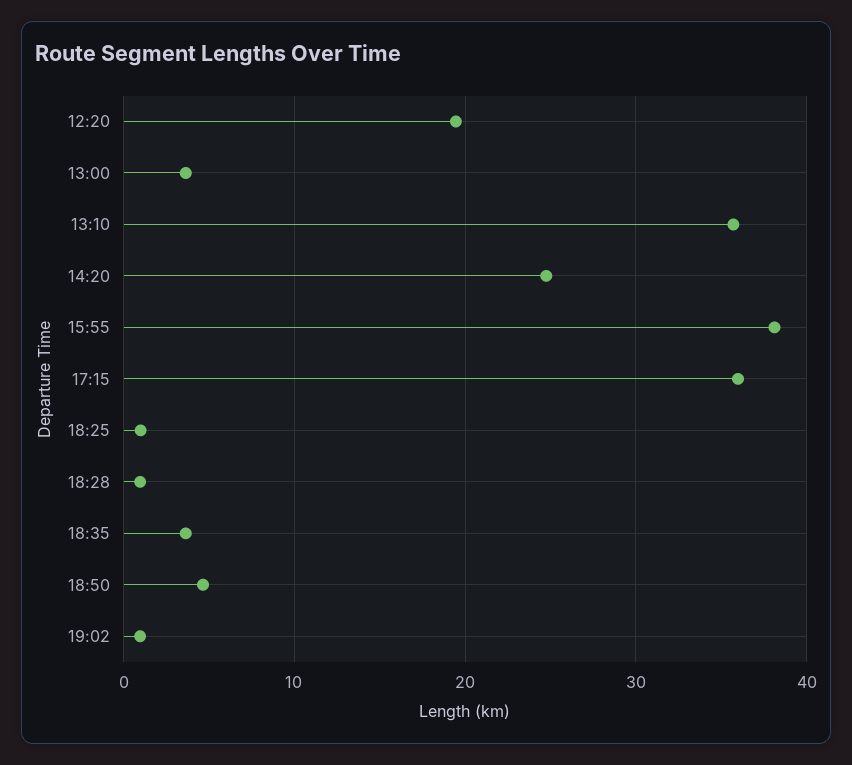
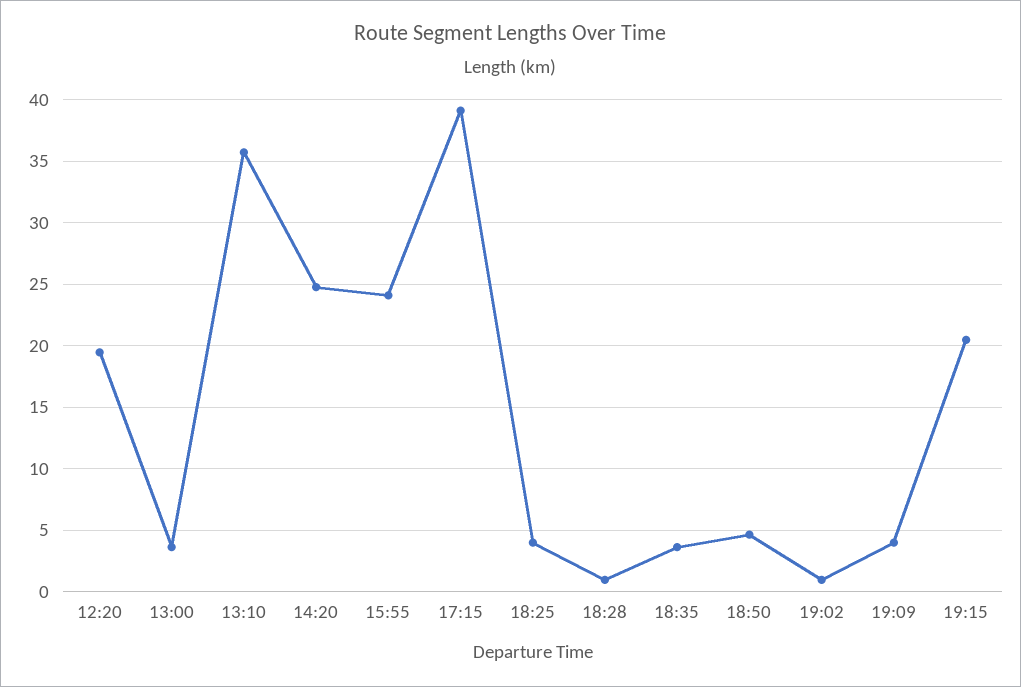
15:55: 38 -> 24
17:15: 36 -> 39
18:25: 1 -> 4
19:09: none -> 4
19:15: none -> 20.5

